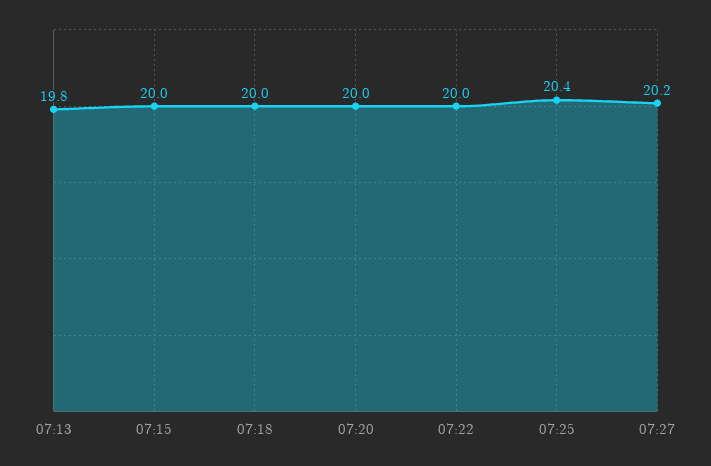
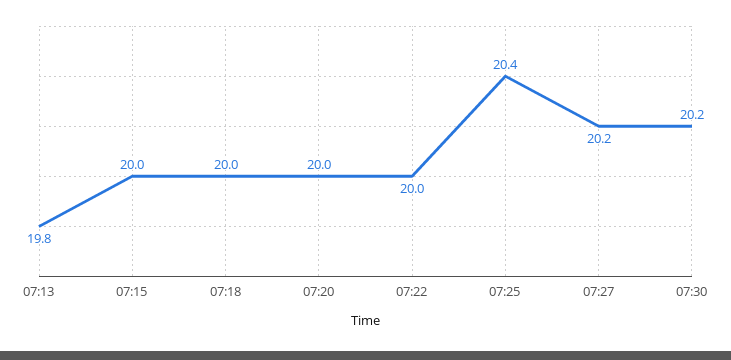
07:30: none -> 20.2

